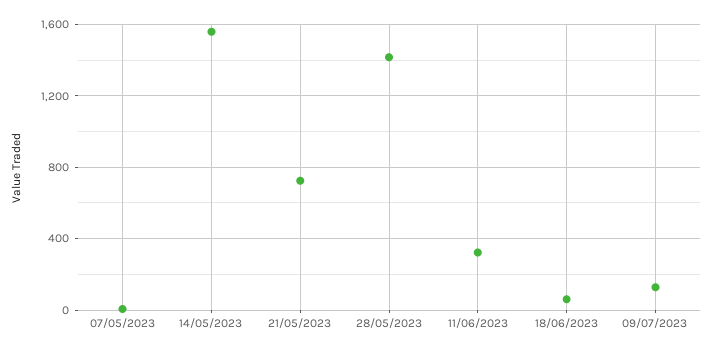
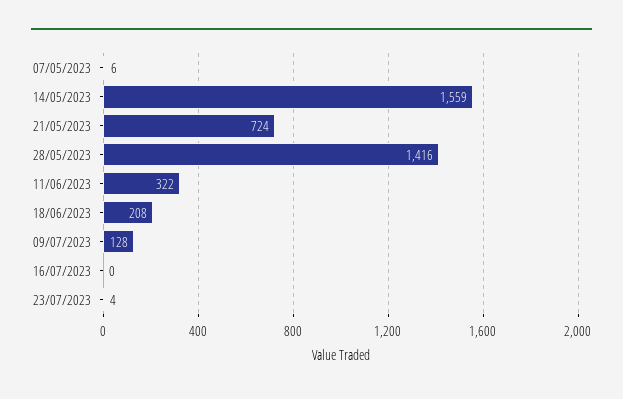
18/06/2023: 50 -> 208
16/07/2023: none -> 0
23/07/2023: none -> 4

